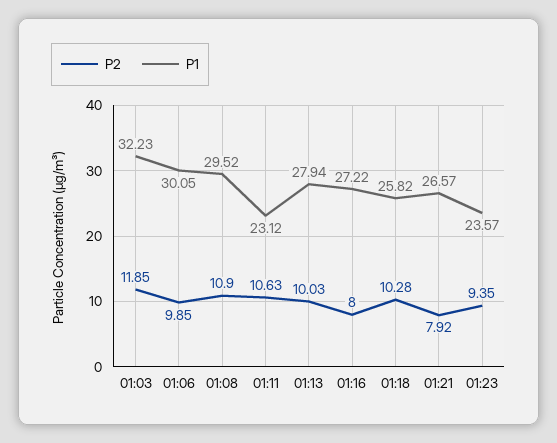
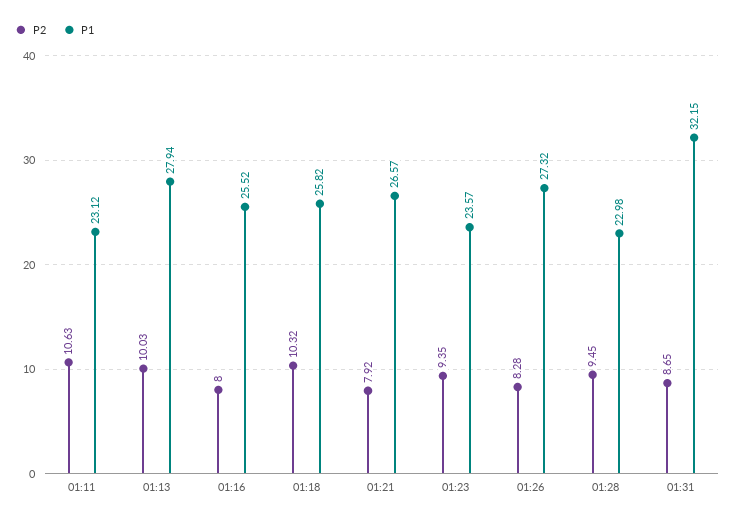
P2, 01:03: 11.85 -> none
P1, 01:03: 32.23 -> none
P2, 01:06: 9.85 -> none
P1, 01:06: 30.05 -> none
P2, 01:08: 10.9 -> none
P1, 01:08: 29.52 -> none
P1, 01:16: 27.22 -> 25.52
P2, 01:18: 10.28 -> 10.32
P2, 01:26: none -> 8.28
P1, 01:26: none -> 27.32
P2, 01:28: none -> 9.45
P1, 01:28: none -> 22.98
P2, 01:31: none -> 8.65
P1, 01:31: none -> 32.15

